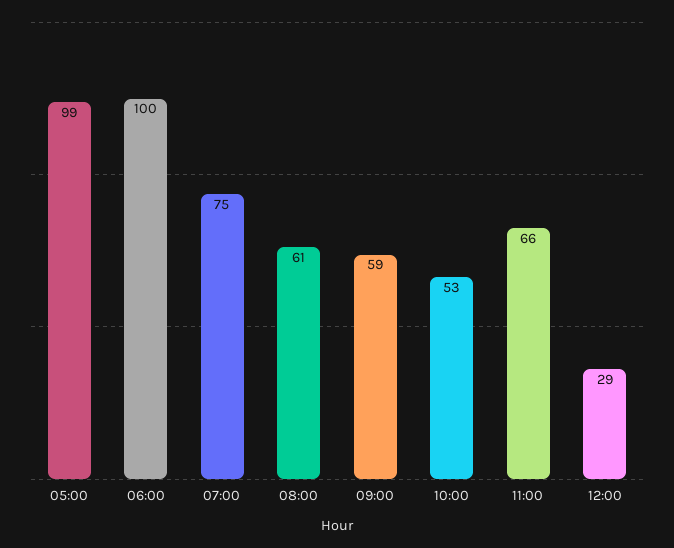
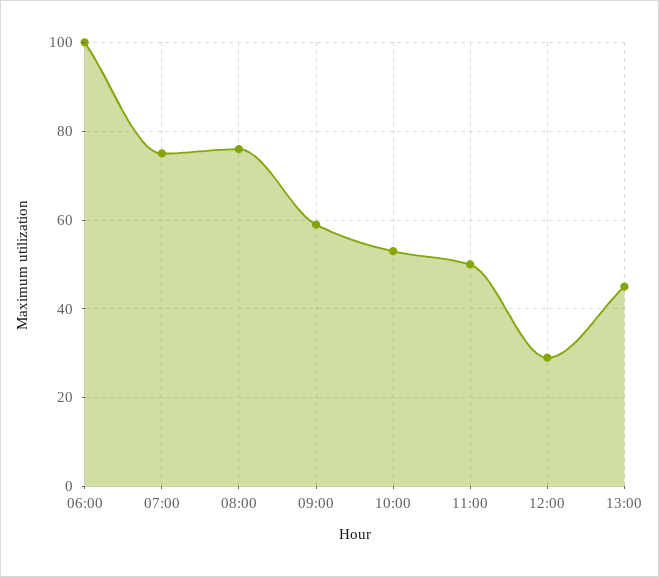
05:00: 99 -> none
08:00: 61 -> 75
11:00: 66 -> 50
13:00: none -> 45

